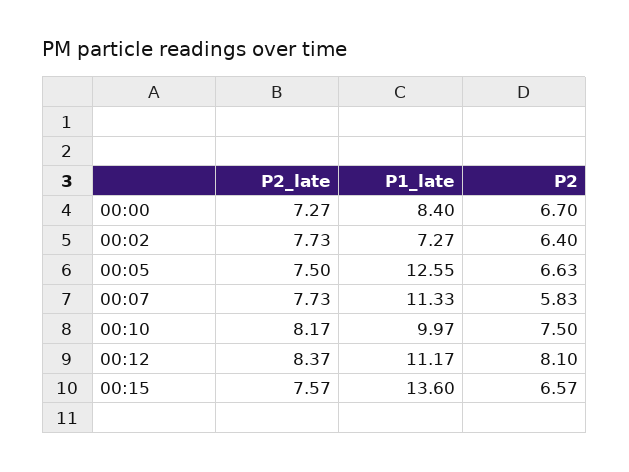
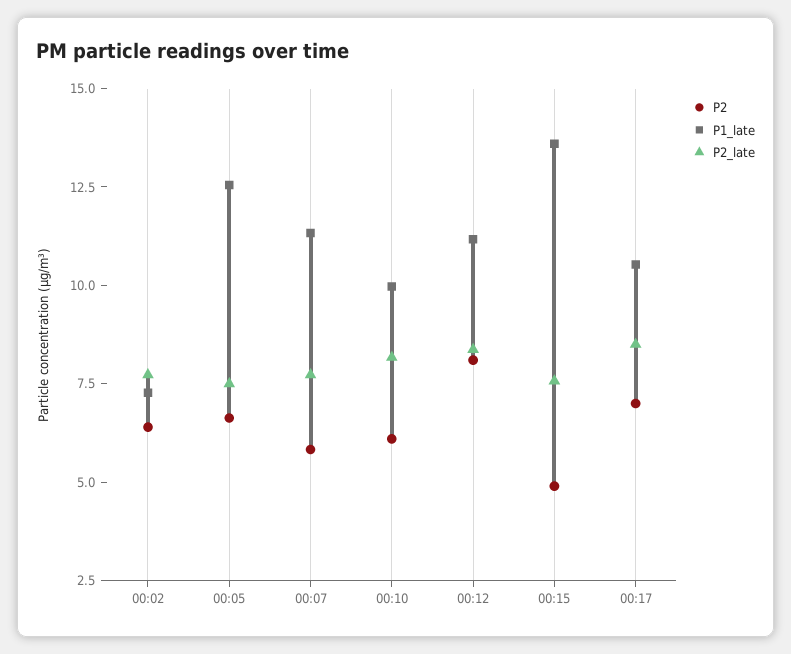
P2_late, 00:00: 7.27 -> none
P1_late, 00:00: 8.4 -> none
P2, 00:00: 6.7 -> none
P2, 00:10: 7.5 -> 6
P2, 00:15: 6.57 -> 5
P2, 00:17: none -> 7
P1_late, 00:17: none -> 10.5
P2_late, 00:17: none -> 8.5

